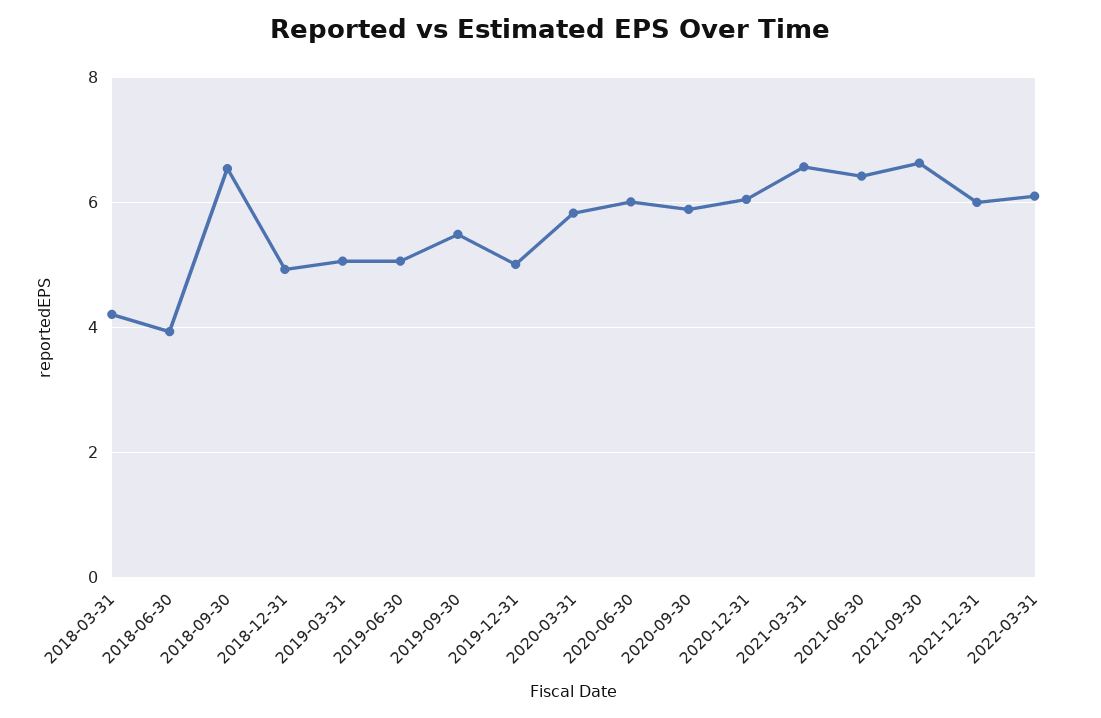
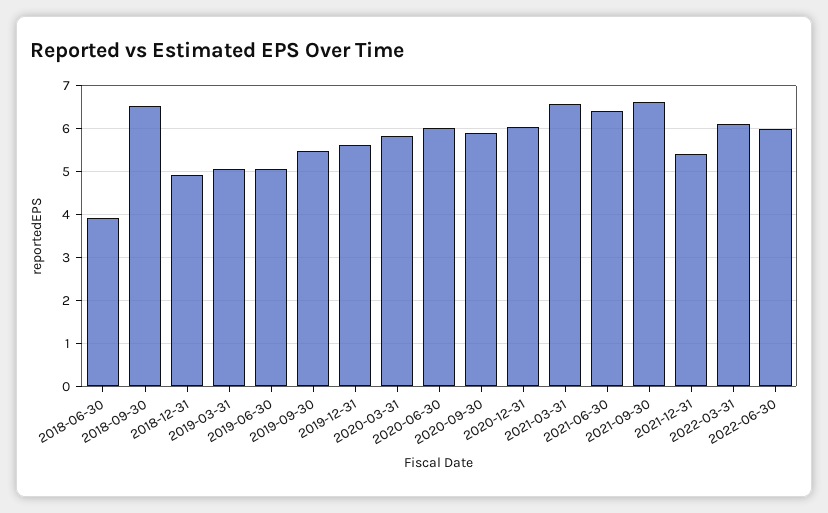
2018-03-31: 4.2 -> none
2019-12-31: 5 -> 5.6
2021-12-31: 6 -> 5.4
2022-06-30: none -> 6

